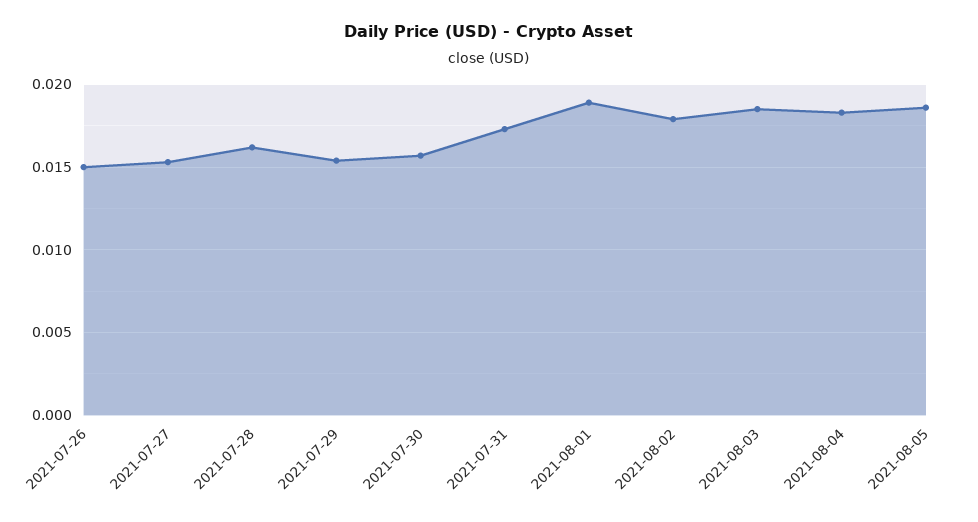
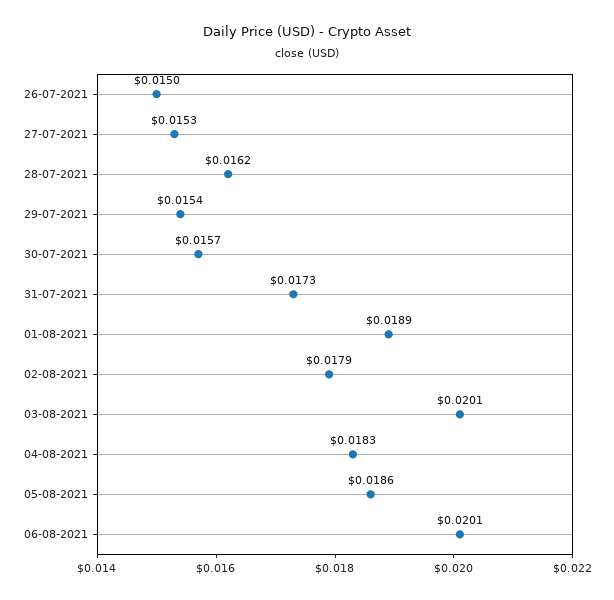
2021-08-03: 0.0185 -> 0.0201
06-08-2021: none -> 0.0201

